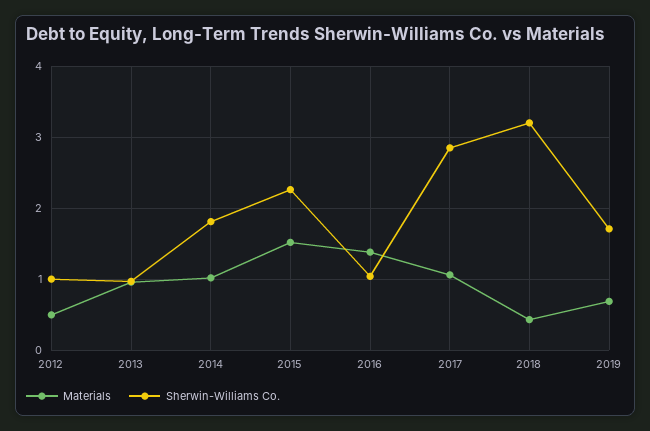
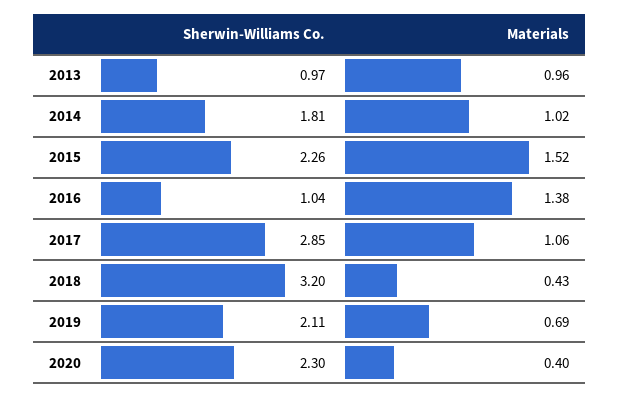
Materials, 2012: 0.5 -> none
Sherwin-Williams Co., 2012: 1 -> none
Sherwin-Williams Co., 2019: 1.7 -> 2.11
Sherwin-Williams Co., 2020: none -> 2.3
Materials, 2020: none -> 0.4

